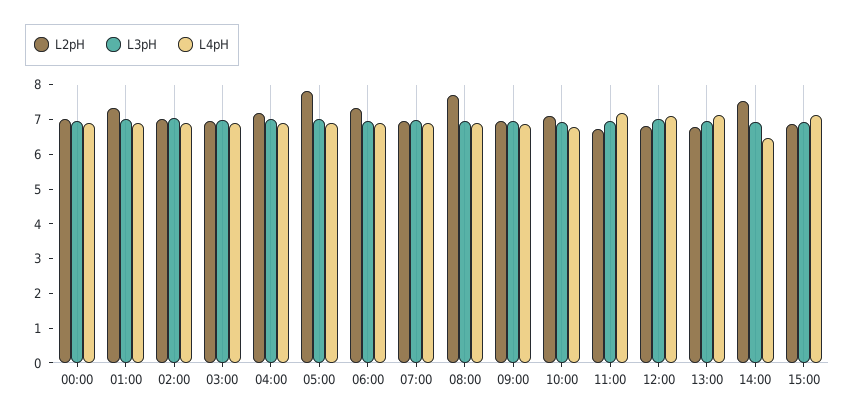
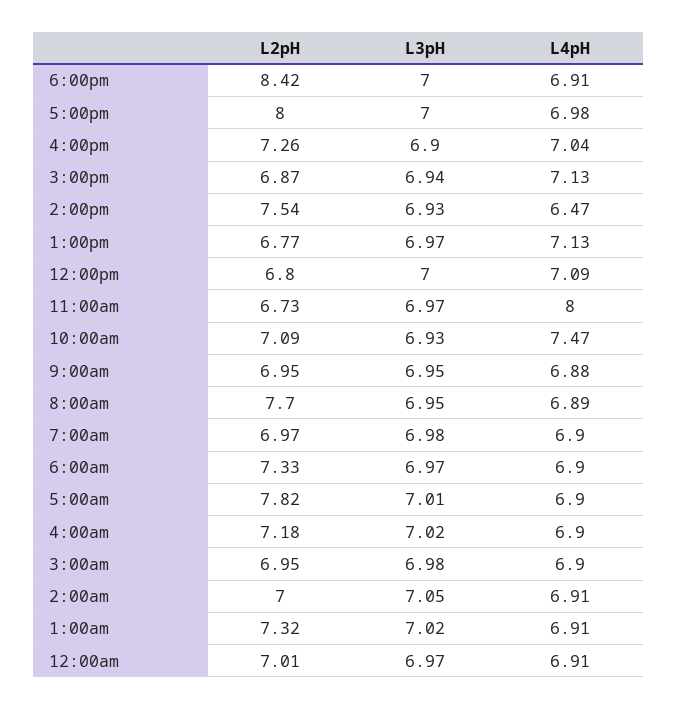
L4pH, 10:00: 6.75 -> 7.47
L4pH, 11:00: 7.25 -> 8
L2pH, 6:00pm: none -> 8.42
L3pH, 6:00pm: none -> 7
L4pH, 6:00pm: none -> 6.91
L2pH, 5:00pm: none -> 8
L3pH, 5:00pm: none -> 7
L4pH, 5:00pm: none -> 6.98
L2pH, 4:00pm: none -> 7.26
L3pH, 4:00pm: none -> 6.9
L4pH, 4:00pm: none -> 7.04

